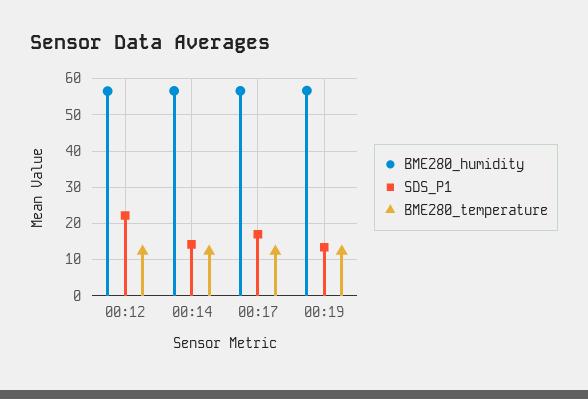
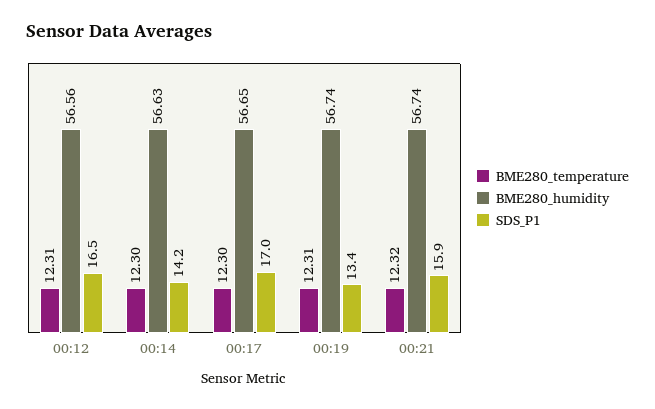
SDS_P1, 00:12: 22 -> 16.5
BME280_temperature, 00:21: none -> 12.32
BME280_humidity, 00:21: none -> 56.74
SDS_P1, 00:21: none -> 15.9

